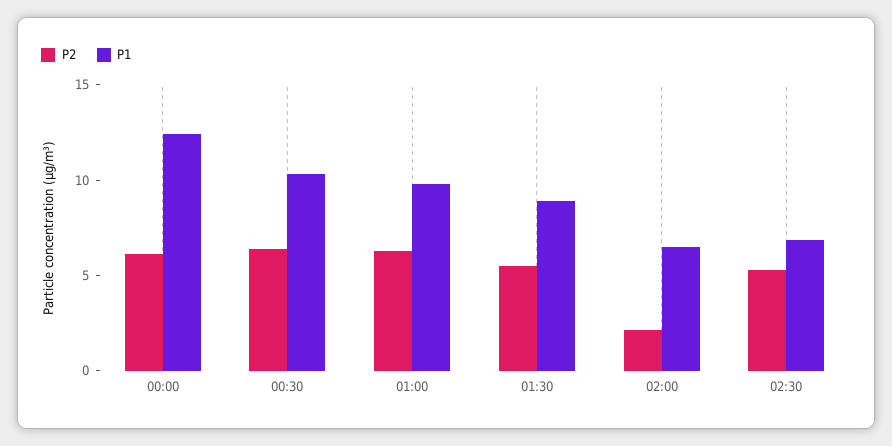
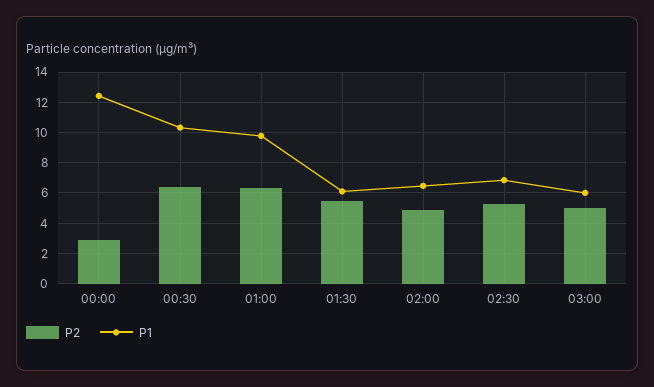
P2, 00:00: 6 -> 3
P1, 01:30: 9 -> 6
P2, 02:00: 2 -> 5
P2, 03:00: none -> 5
P1, 03:00: none -> 6

